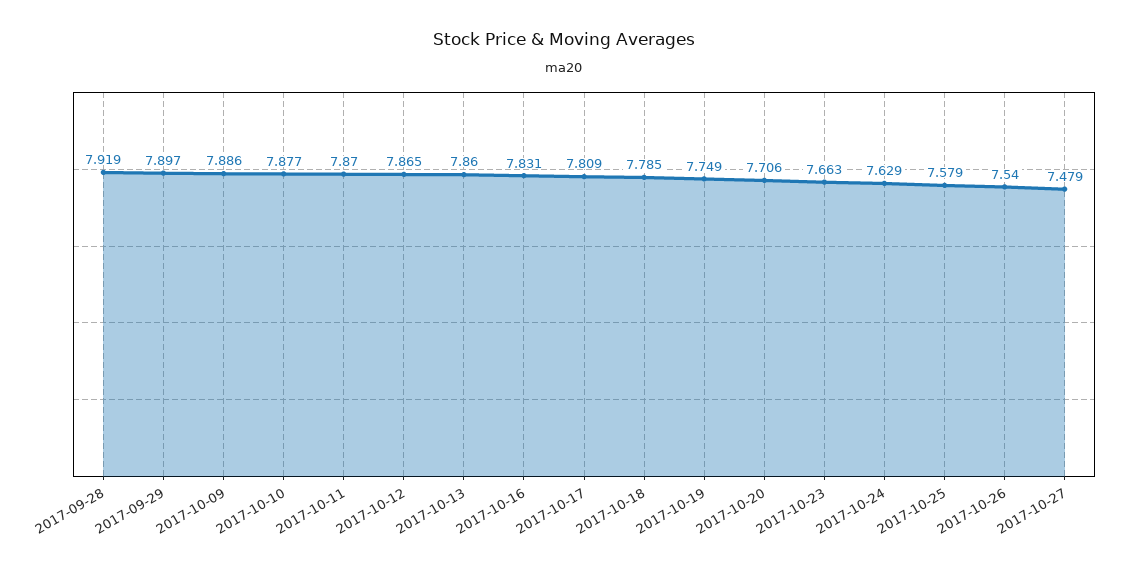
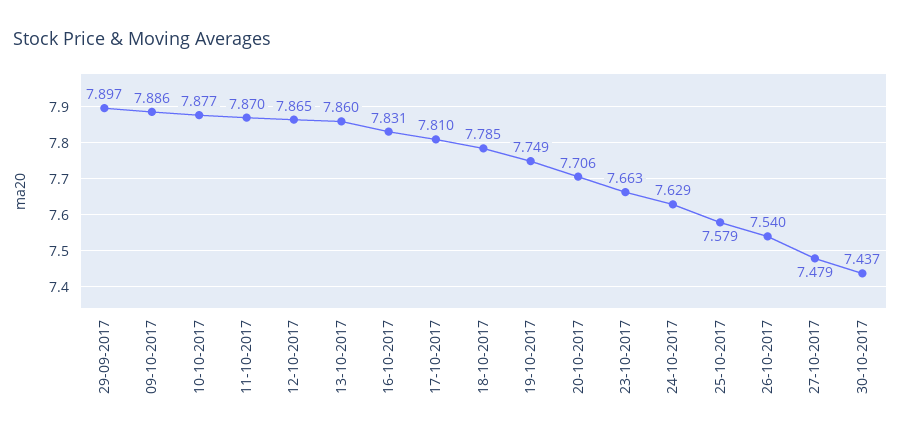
2017-09-28: 7.919 -> none
2017-10-17: 7.809 -> 7.81
30-10-2017: none -> 7.437

